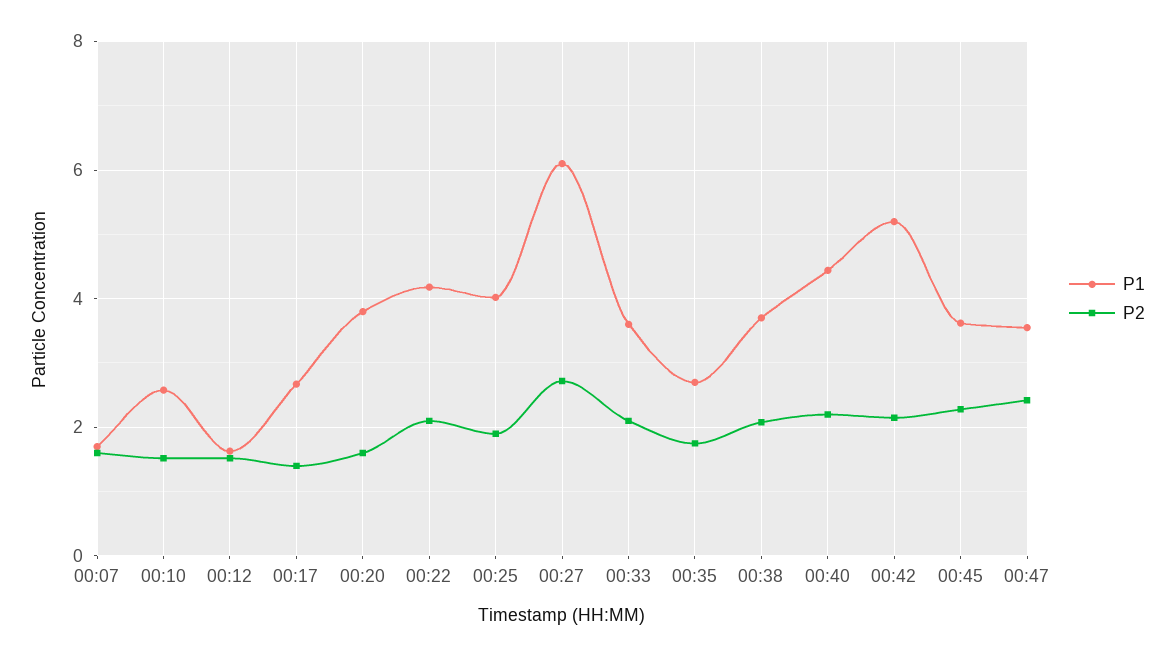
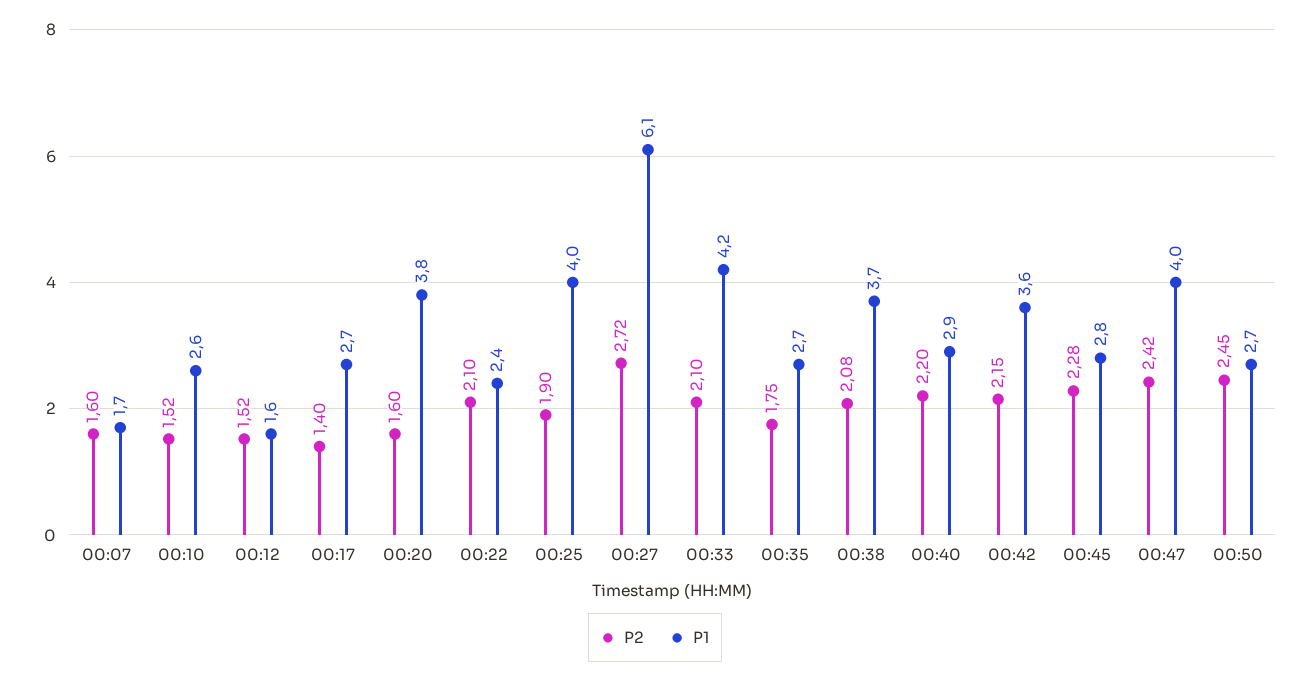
P1, 00:22: 4.2 -> 2.4
P1, 00:33: 3.6 -> 4.2
P1, 00:40: 4.4 -> 2.9
P1, 00:42: 5.2 -> 3.6
P1, 00:45: 3.6 -> 2.8
P1, 00:47: 3.6 -> 4
P2, 00:50: none -> 2.45
P1, 00:50: none -> 2.7

